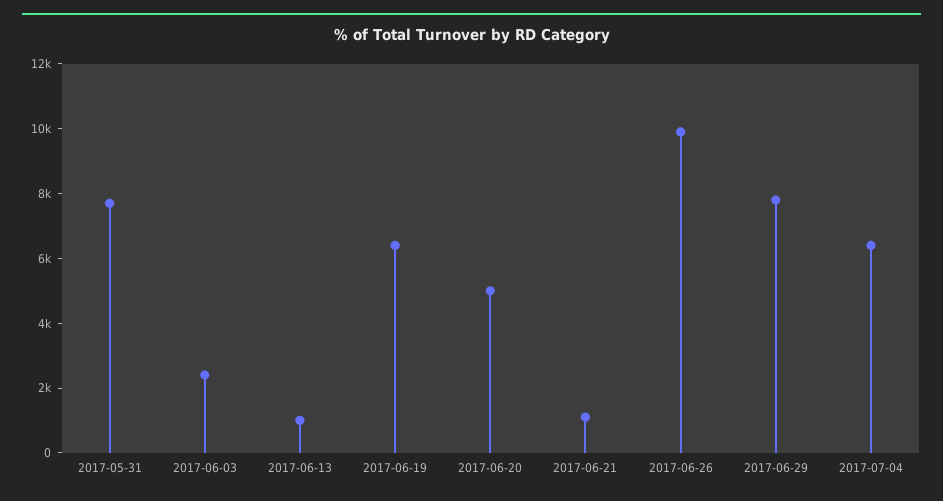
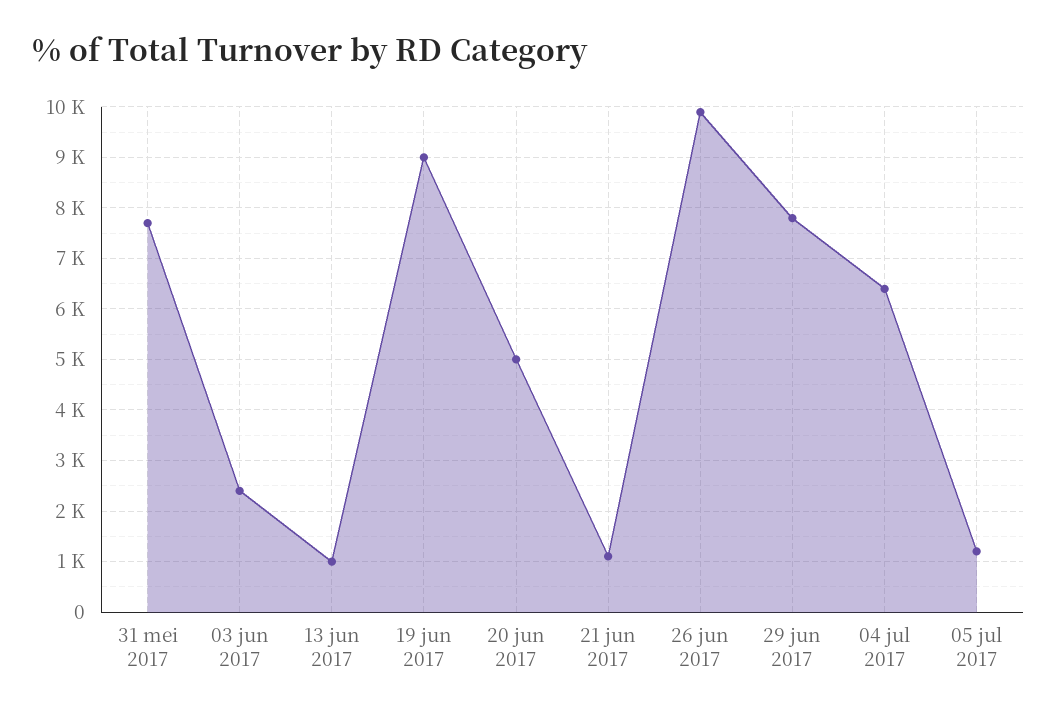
2017-06-19: 6500 -> 9000
05 jul 2017: none -> 1200

